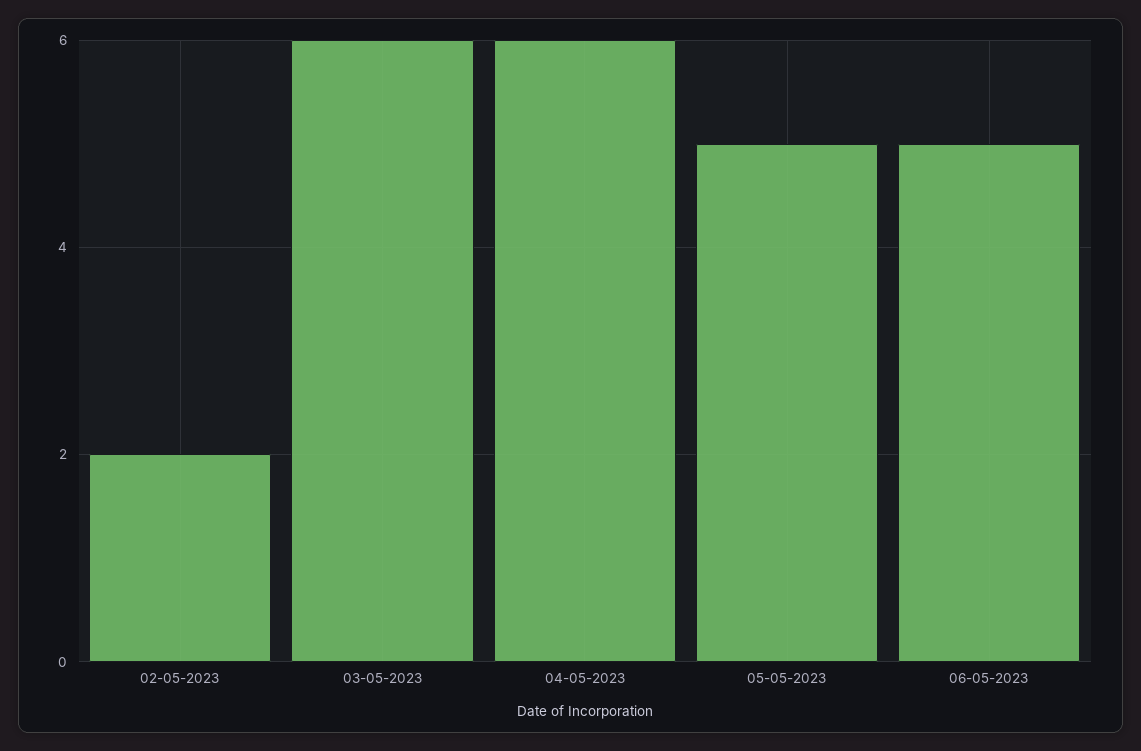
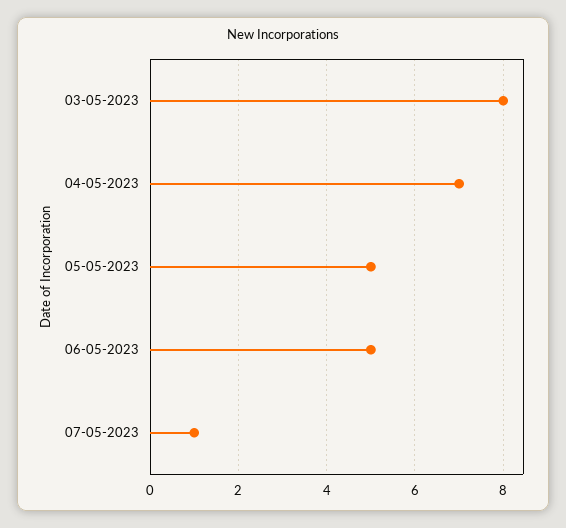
02-05-2023: 2 -> none
03-05-2023: 6 -> 8
04-05-2023: 6 -> 7
07-05-2023: none -> 1

